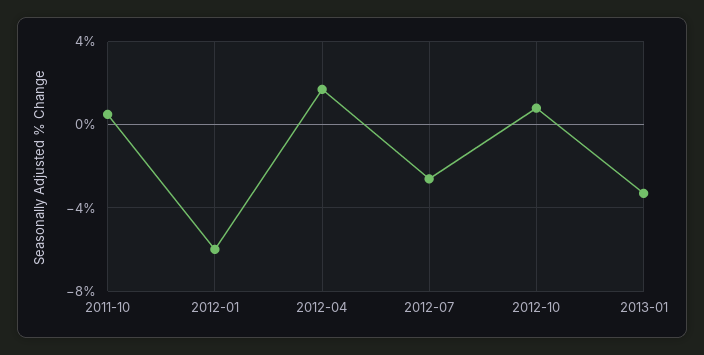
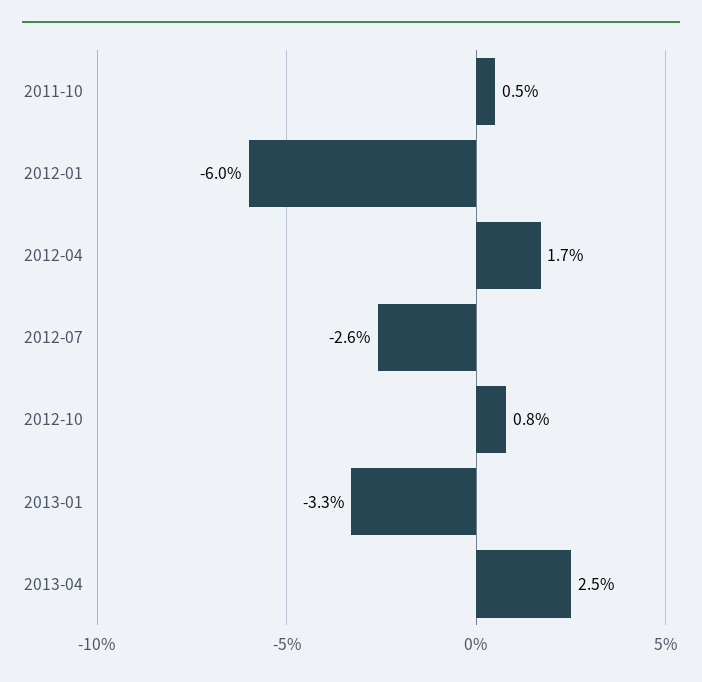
2013-04: none -> 2.5

